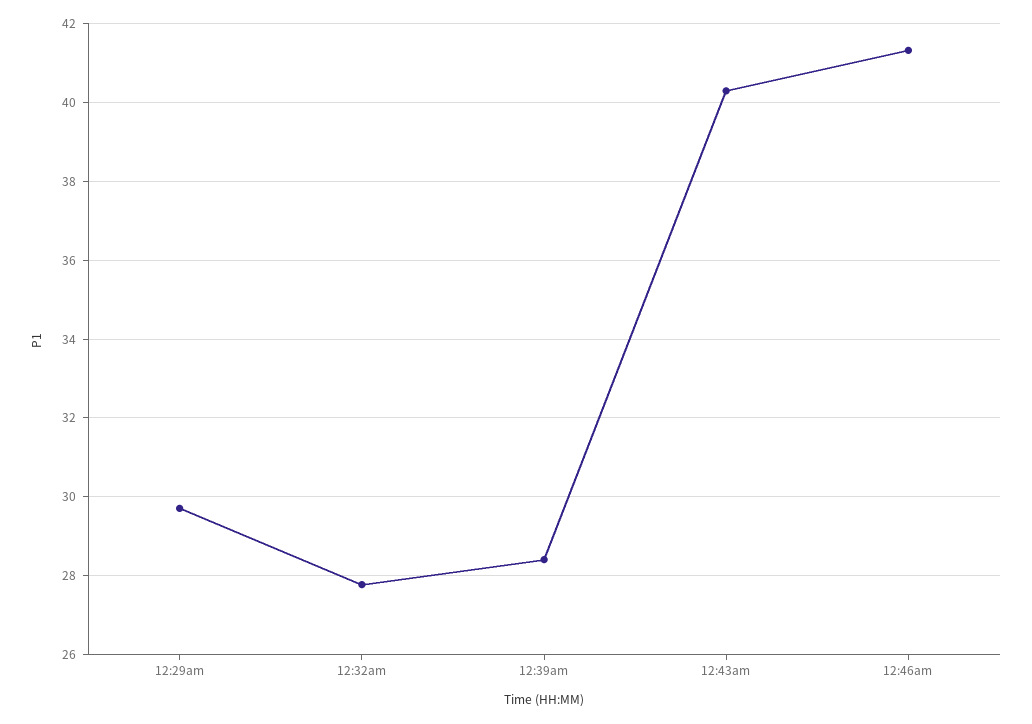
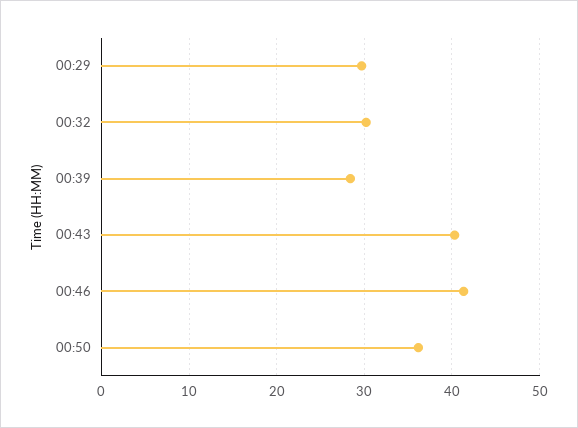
12:32am: 27.8 -> 30
00:50: none -> 36

